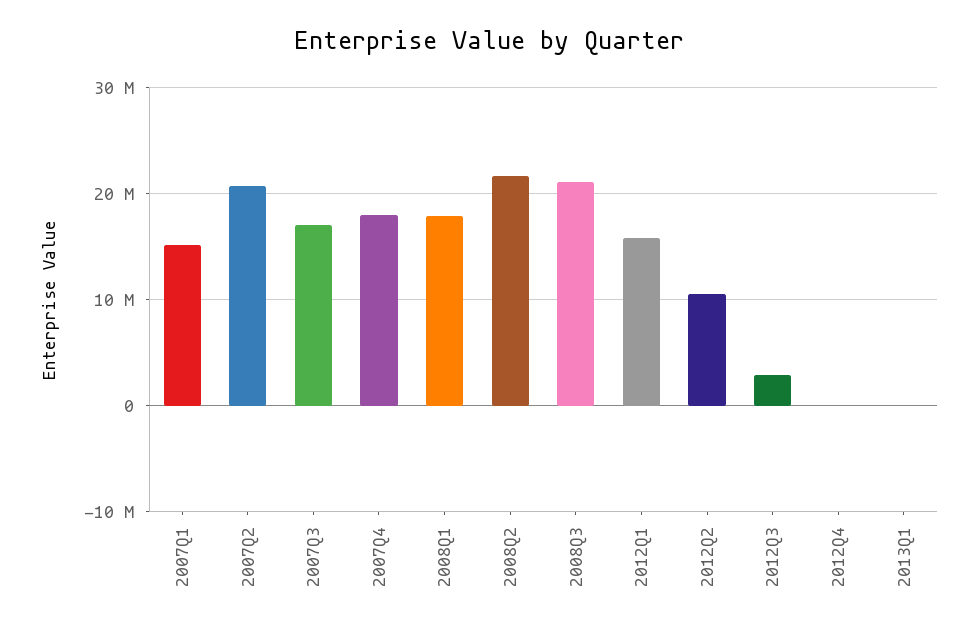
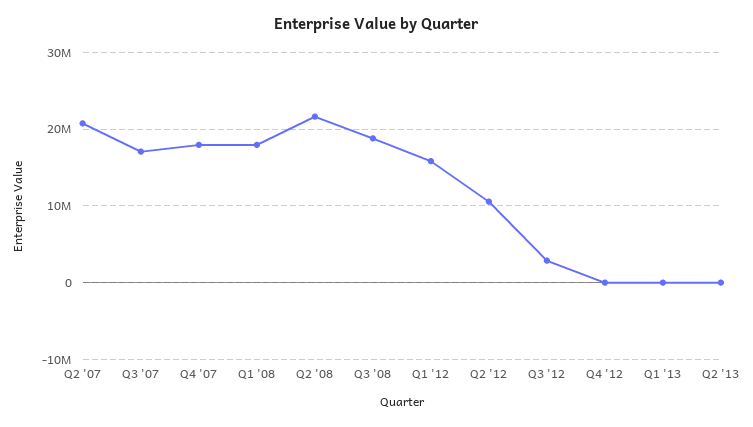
2007Q1: 15000000 -> none
2008Q3: 21000000 -> 19000000
Q2 '13: none -> 0

